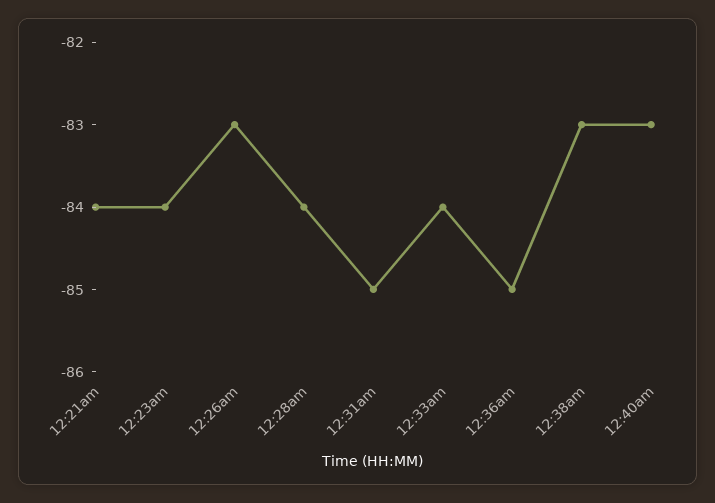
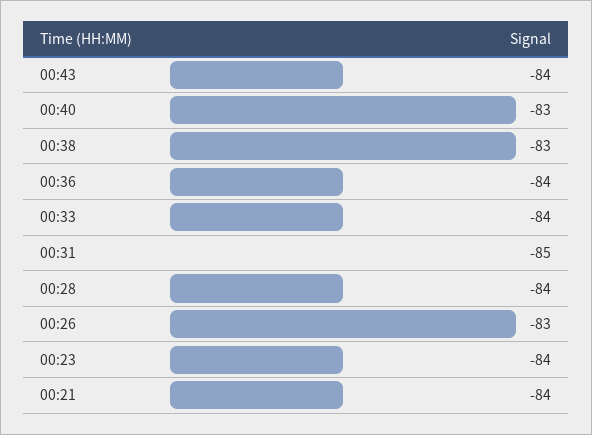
12:36am: -85 -> -84
00:43: none -> -84

